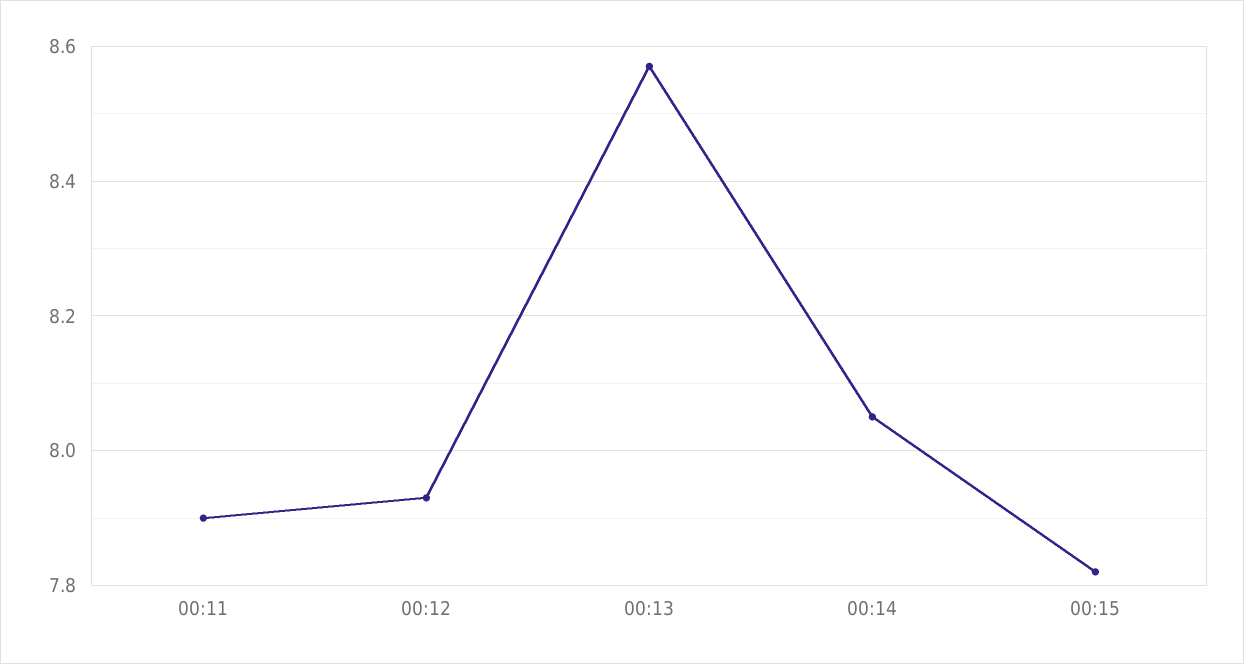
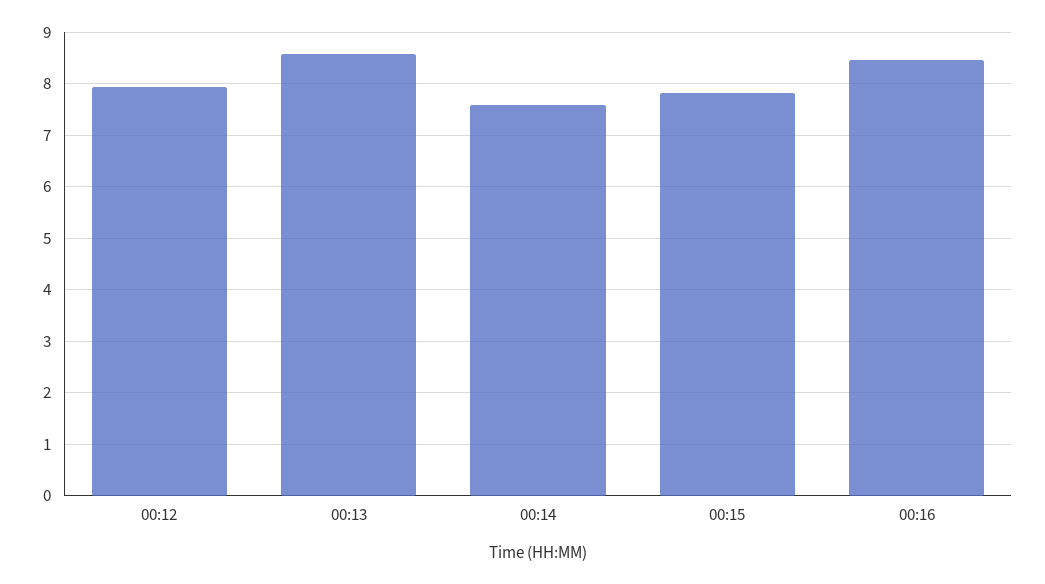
00:11: 7.9 -> none
00:14: 8.05 -> 7.6
00:16: none -> 8.4

